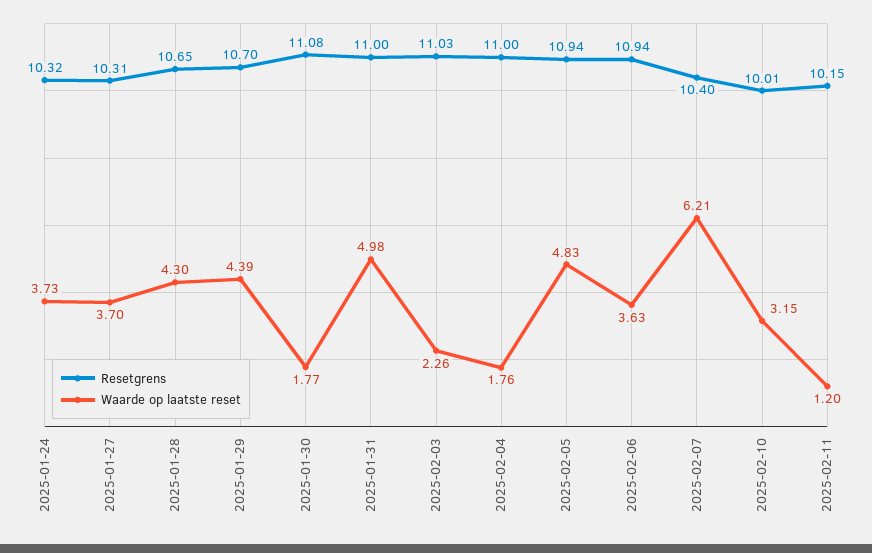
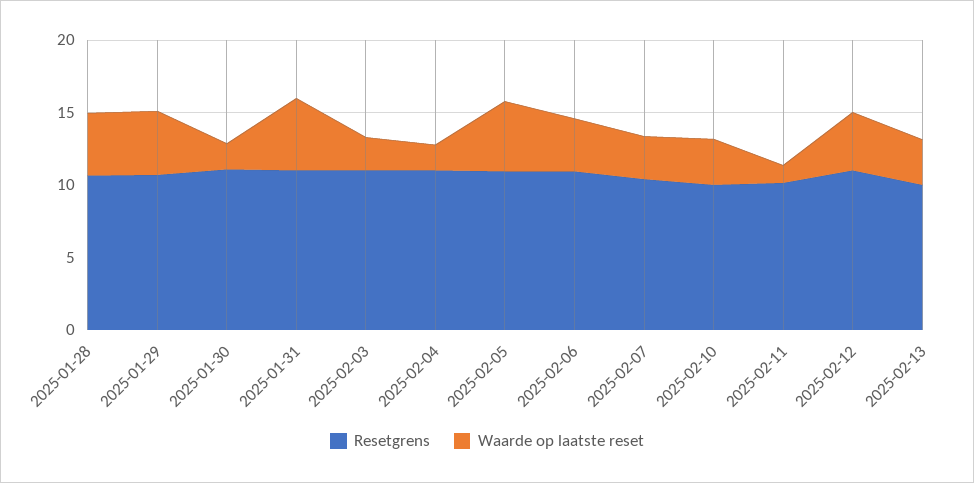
Resetgrens, 2025-01-24: 10.32 -> none
Waarde op laatste reset, 2025-01-24: 3.73 -> none
Resetgrens, 2025-01-27: 10.31 -> none
Waarde op laatste reset, 2025-01-27: 3.7 -> none
Waarde op laatste reset, 2025-02-07: 6.21 -> 3
Resetgrens, 2025-02-12: none -> 11
Waarde op laatste reset, 2025-02-12: none -> 4
Resetgrens, 2025-02-13: none -> 10
Waarde op laatste reset, 2025-02-13: none -> 3

